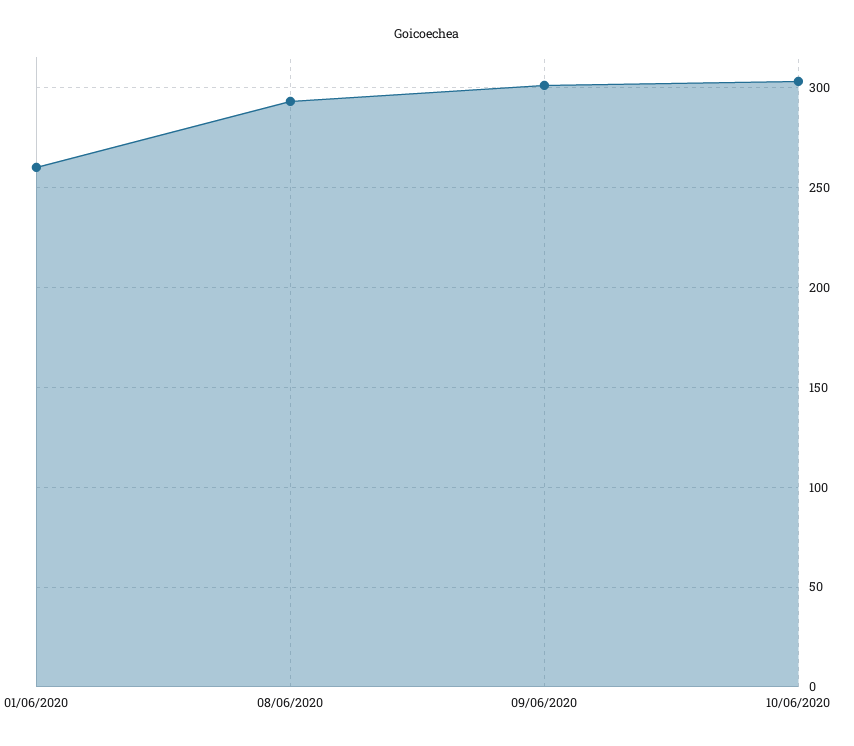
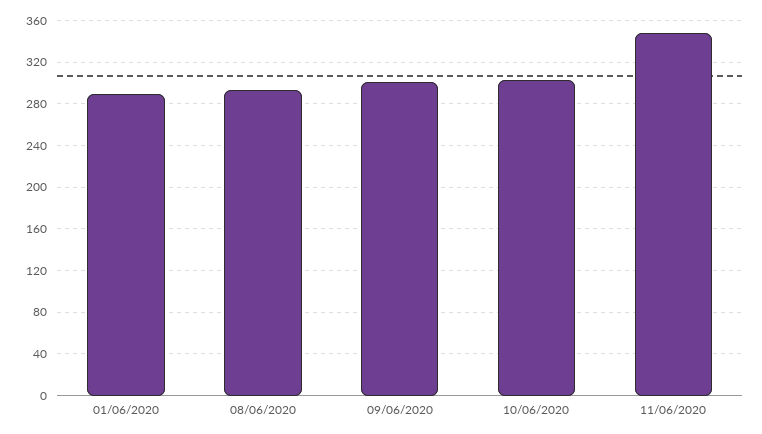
01/06/2020: 260 -> 290
11/06/2020: none -> 350

